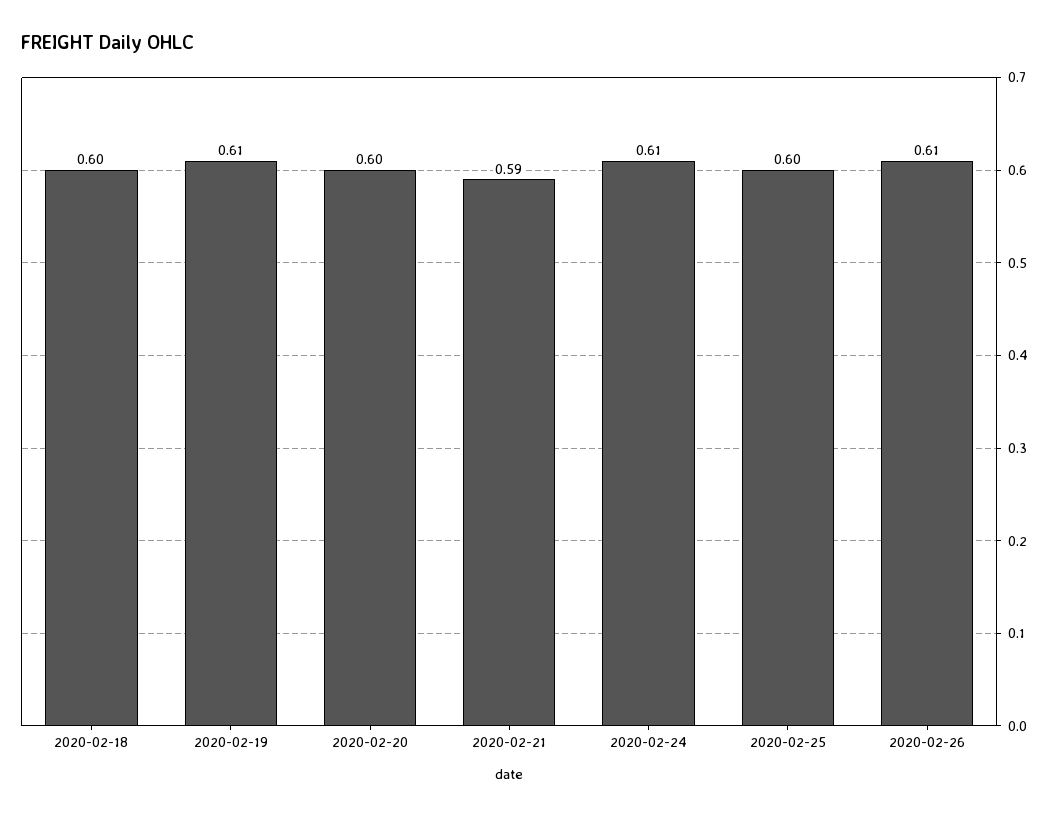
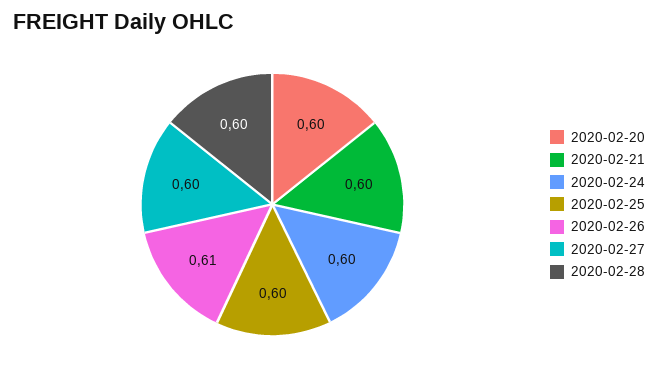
2020-02-18: 0.6 -> none
2020-02-19: 0.61 -> none
2020-02-21: 0.59 -> 0.6
2020-02-24: 0.61 -> 0.6
2020-02-27: none -> 0.6
2020-02-28: none -> 0.6

